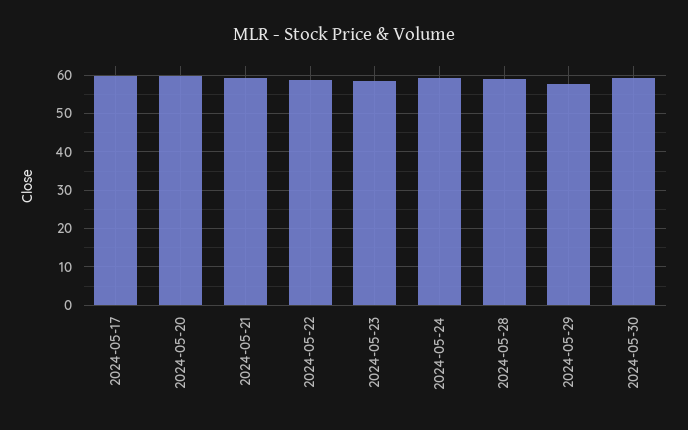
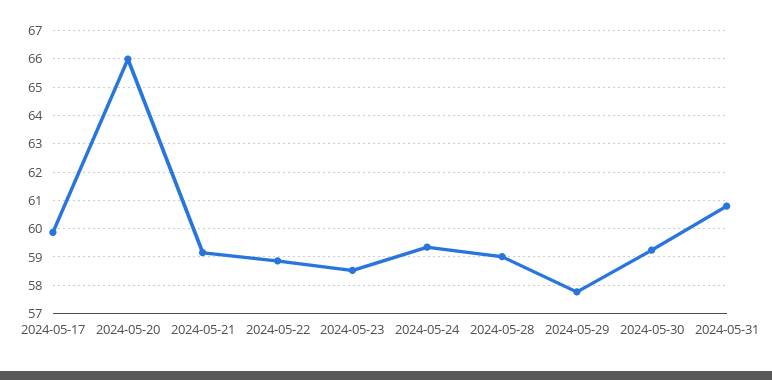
2024-05-20: 60 -> 66
2024-05-31: none -> 60.75

